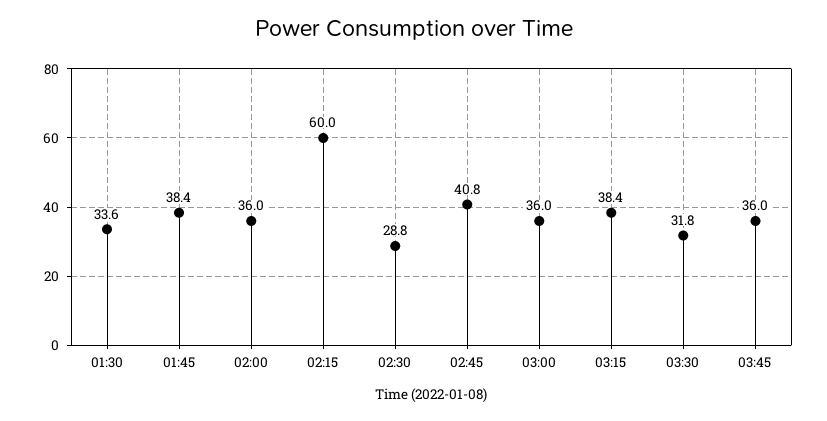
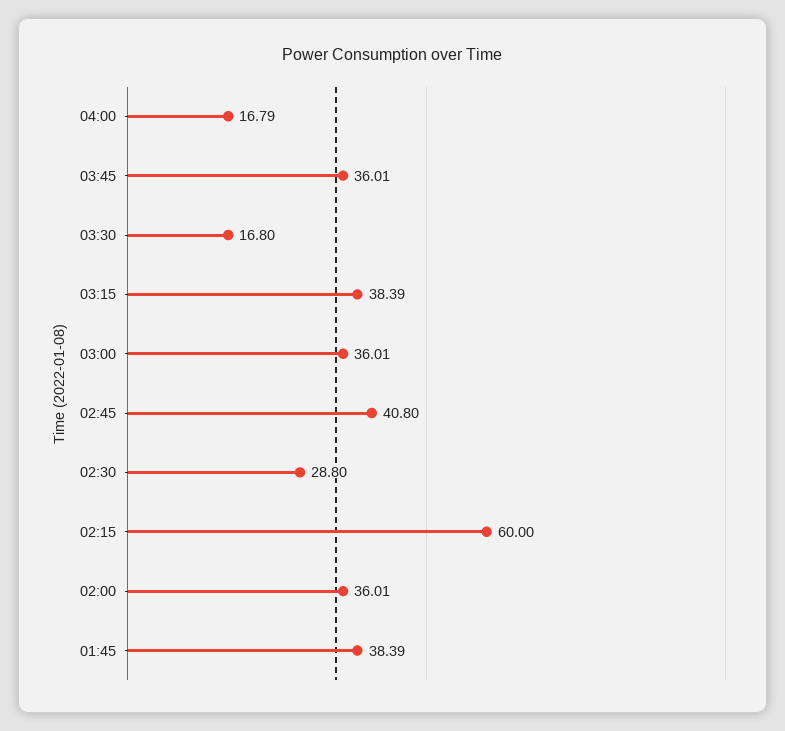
01:30: 33.6 -> none
03:30: 31.8 -> 16.8
04:00: none -> 16.79

